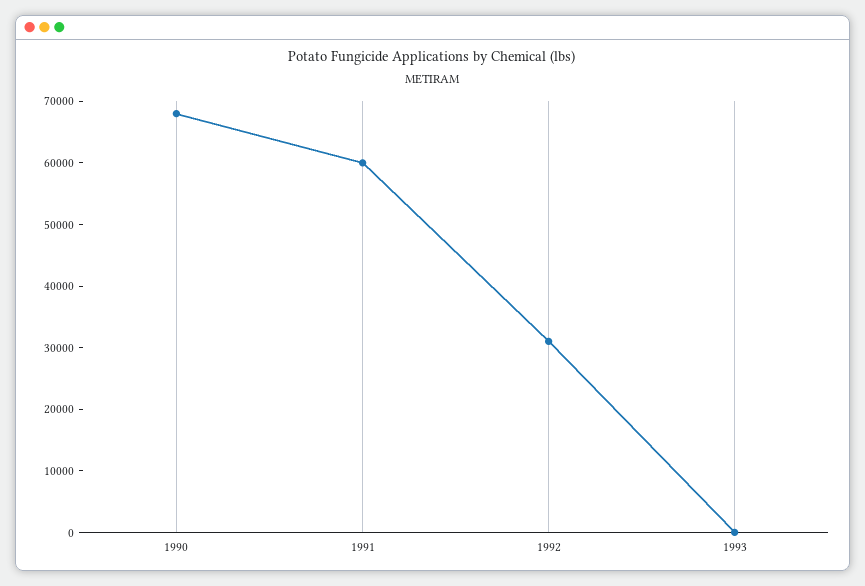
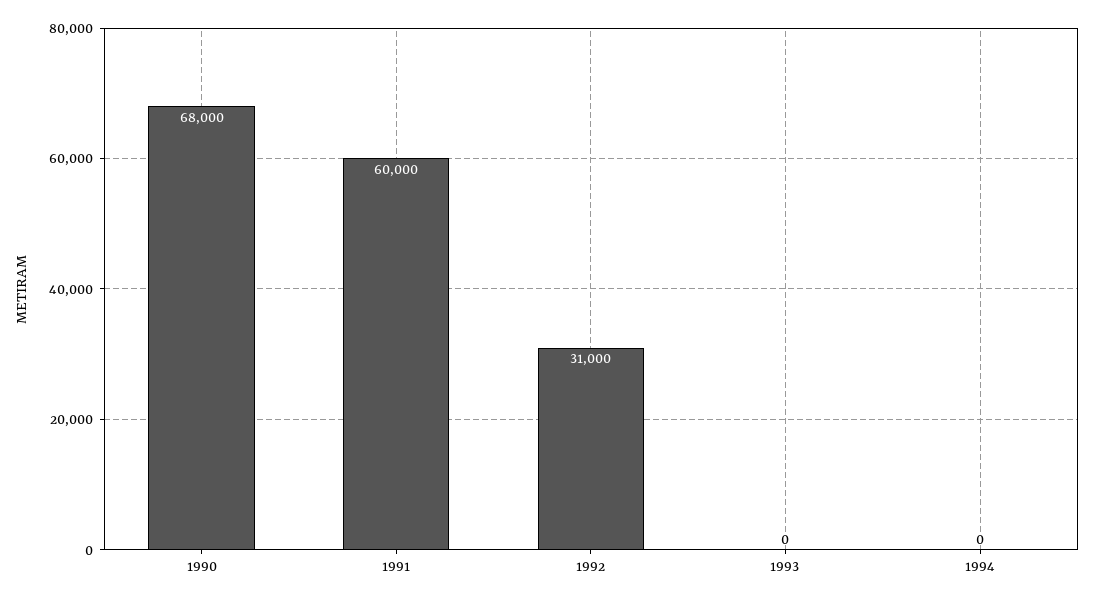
1994: none -> 0

